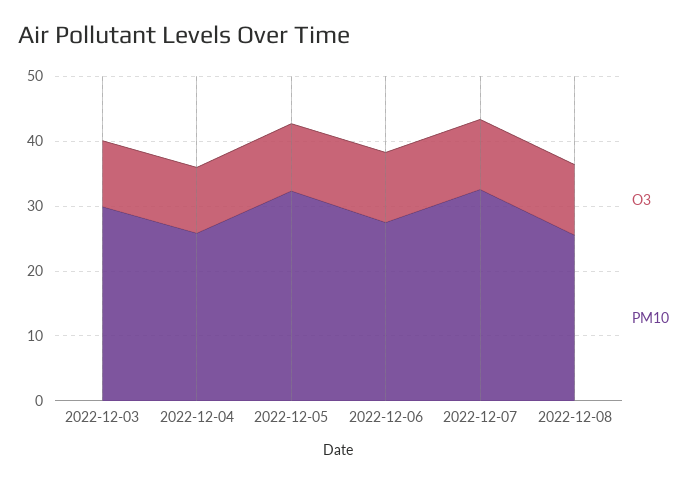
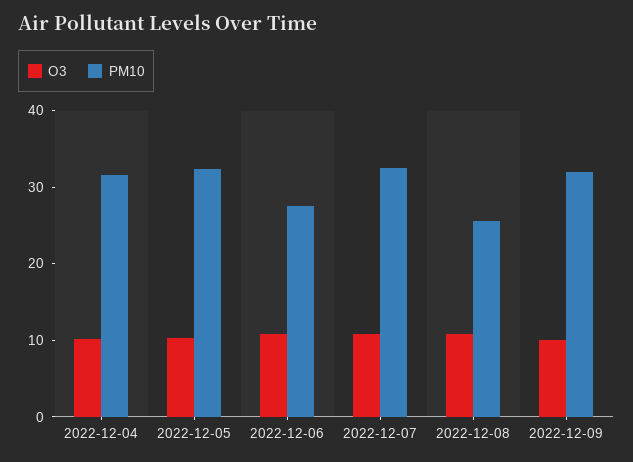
O3, 2022-12-03: 10 -> none
PM10, 2022-12-03: 30 -> none
PM10, 2022-12-04: 26 -> 32
O3, 2022-12-09: none -> 10
PM10, 2022-12-09: none -> 32

